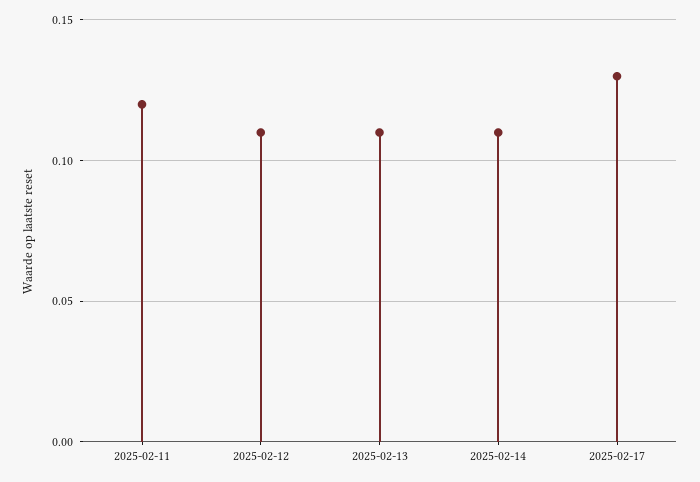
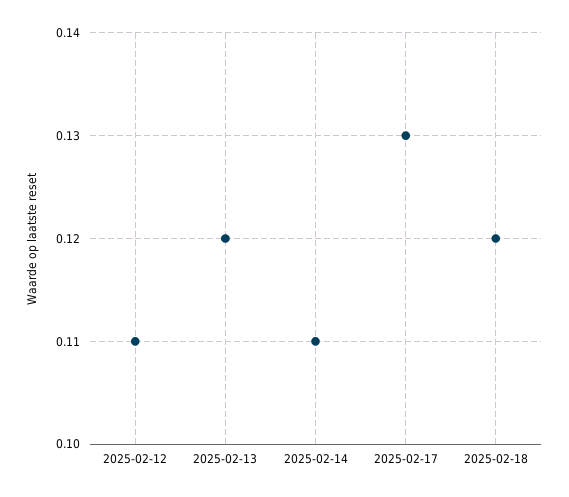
2025-02-11: 0.12 -> none
2025-02-13: 0.11 -> 0.12
2025-02-18: none -> 0.12

